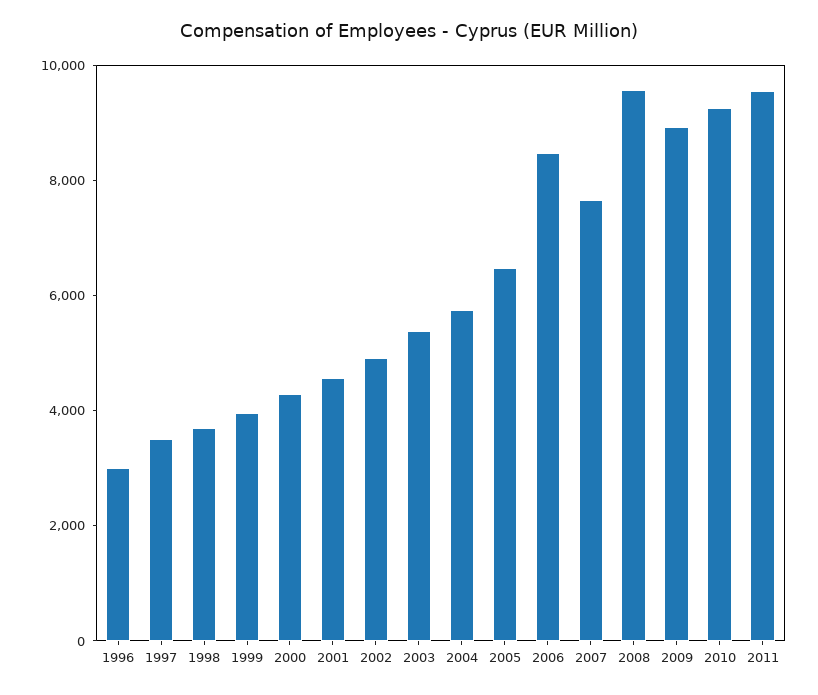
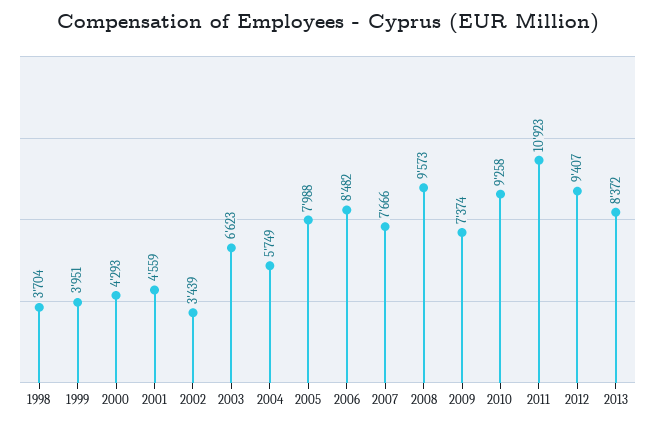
1996: 3000 -> none
1997: 3500 -> none
2002: 5000 -> 3439
2003: 5500 -> 6623
2005: 6500 -> 7988
2009: 9000 -> 7374
2011: 9500 -> 10923
2012: none -> 9407
2013: none -> 8372

